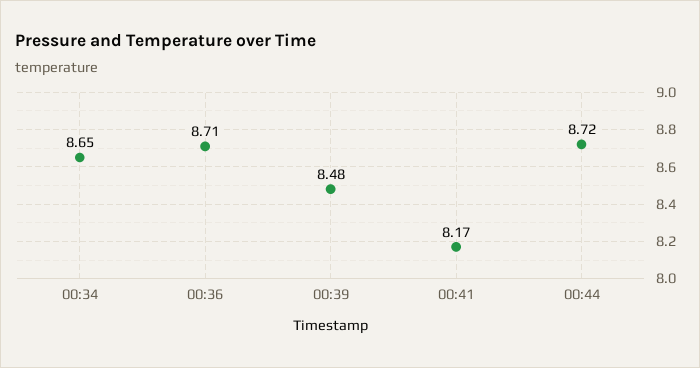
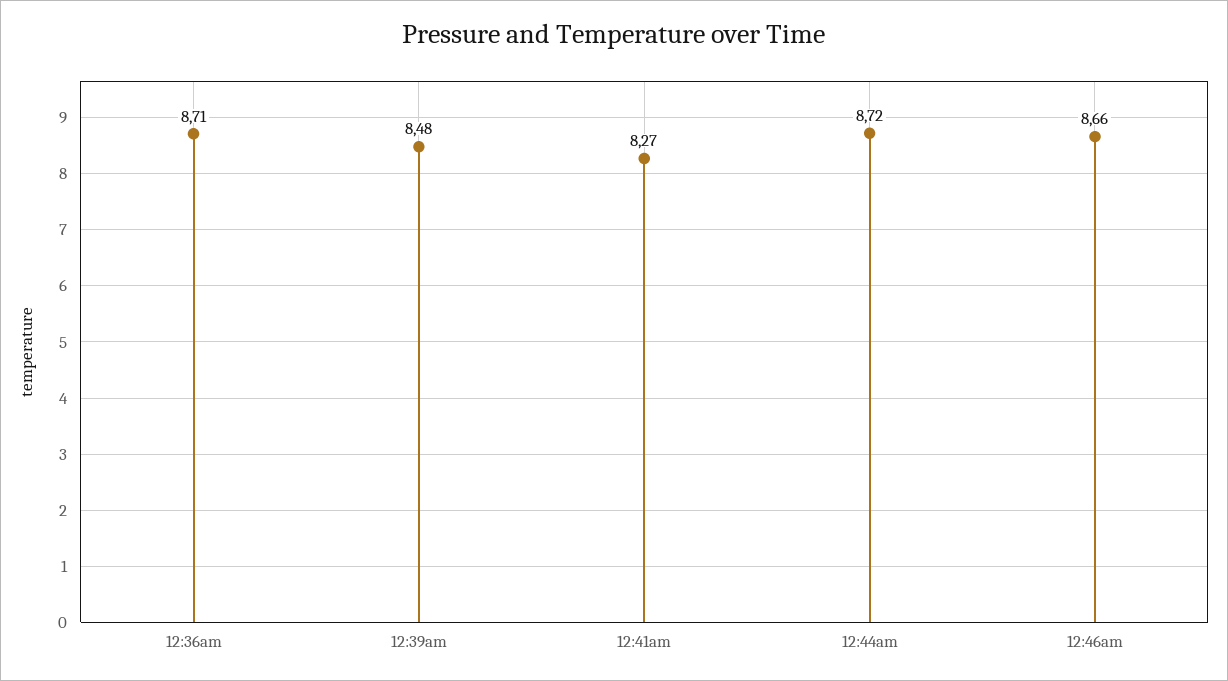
00:34: 8.65 -> none
00:41: 8.17 -> 8.27
12:46am: none -> 8.66

